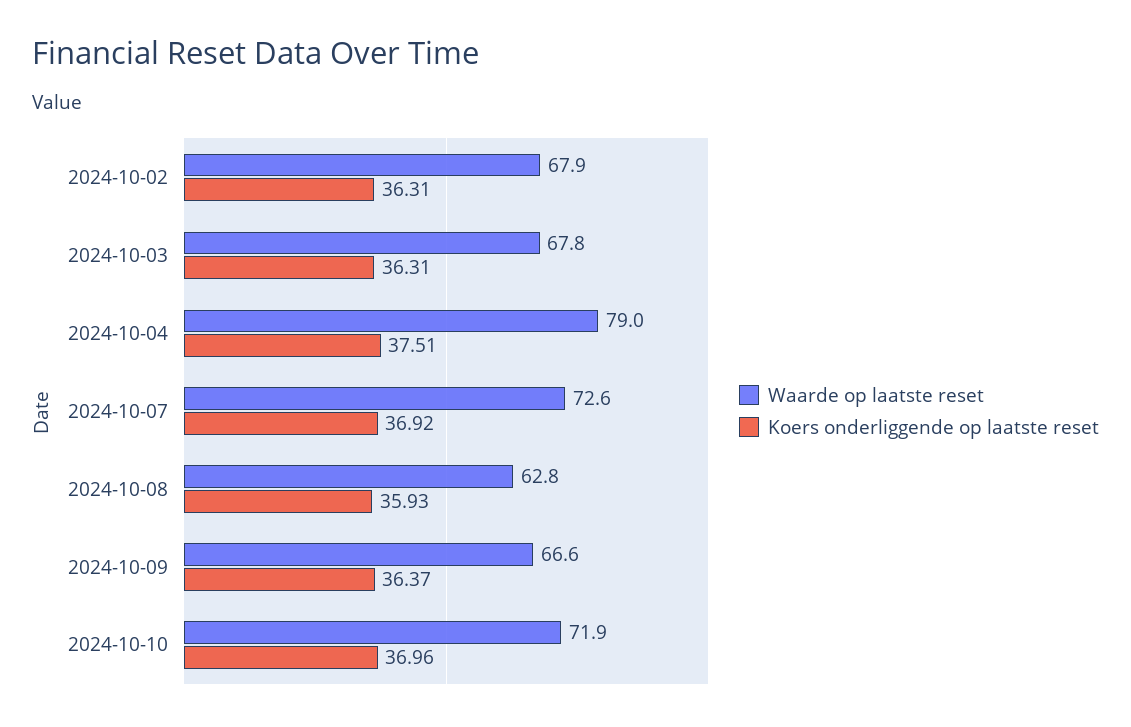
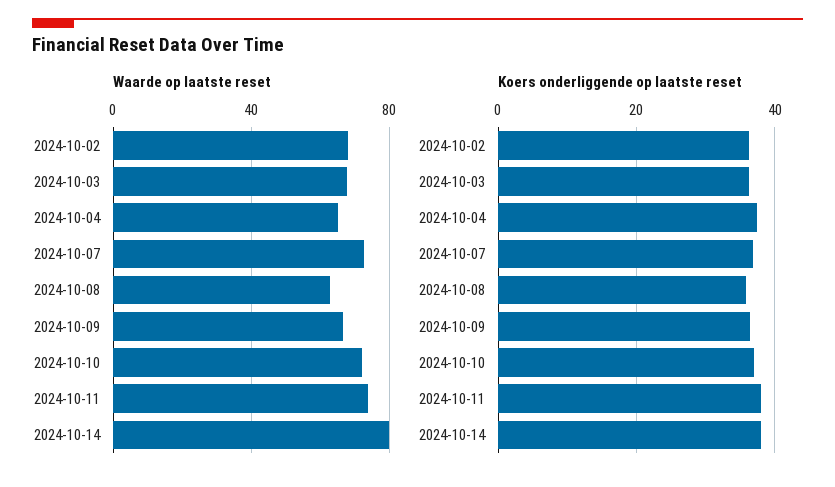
Waarde op laatste reset, 2024-10-04: 79 -> 65
Waarde op laatste reset, 2024-10-11: none -> 75
Waarde op laatste reset, 2024-10-14: none -> 80
Koers onderliggende op laatste reset, 2024-10-11: none -> 38
Koers onderliggende op laatste reset, 2024-10-14: none -> 38

